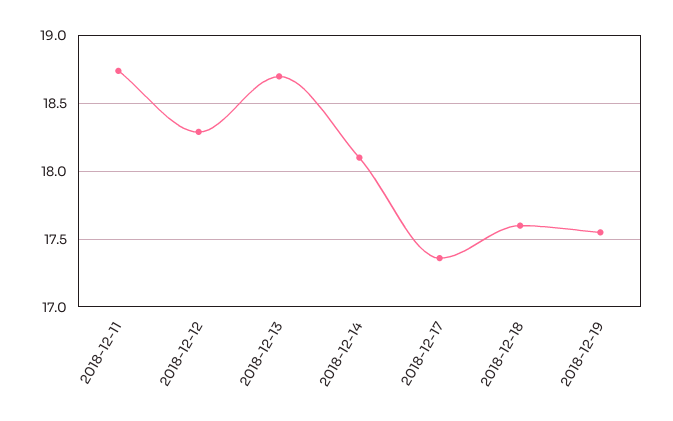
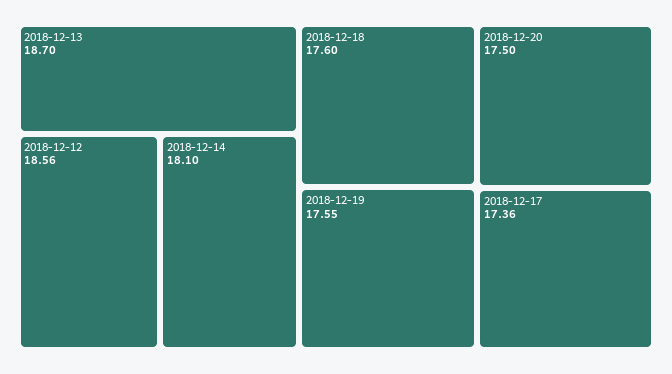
2018-12-11: 18.75 -> none
2018-12-12: 18.3 -> 18.56
2018-12-20: none -> 17.5

